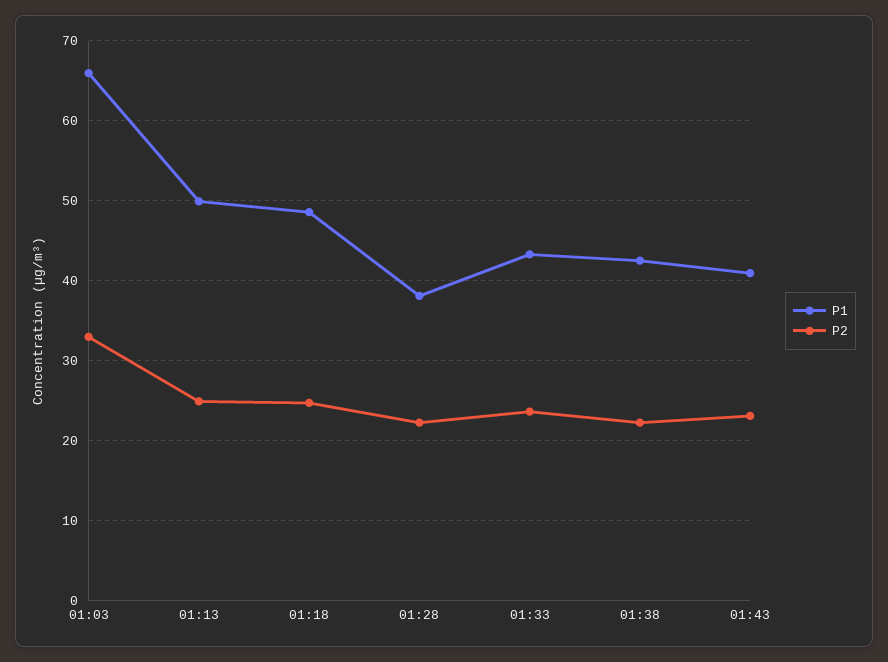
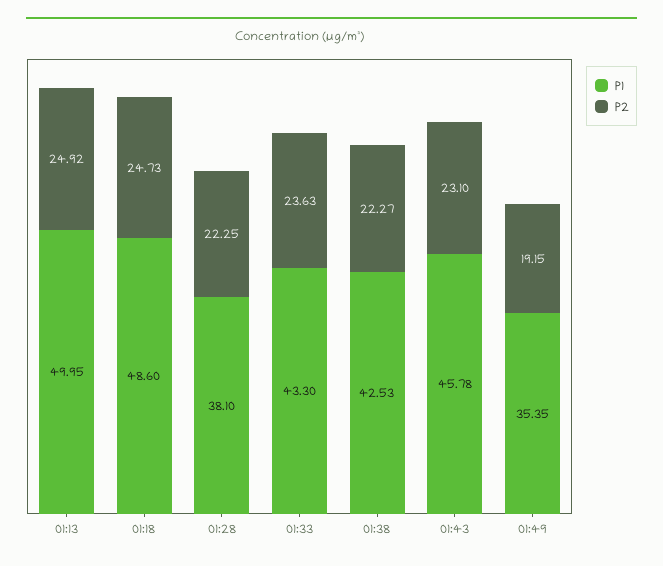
P1, 01:03: 66 -> none
P2, 01:03: 33 -> none
P1, 01:43: 41 -> 45.78
P1, 01:49: none -> 35.35
P2, 01:49: none -> 19.15

